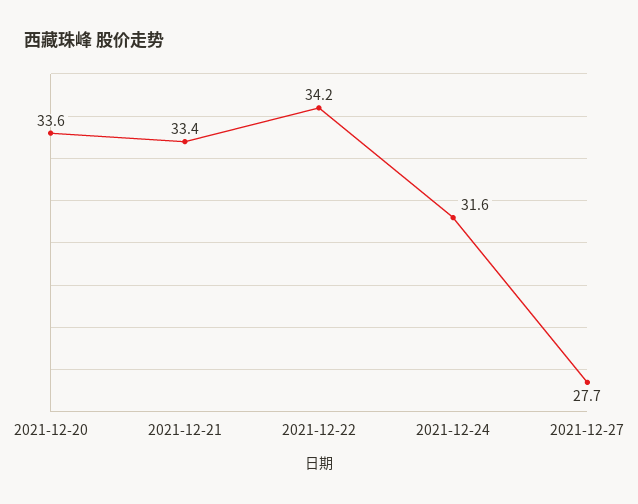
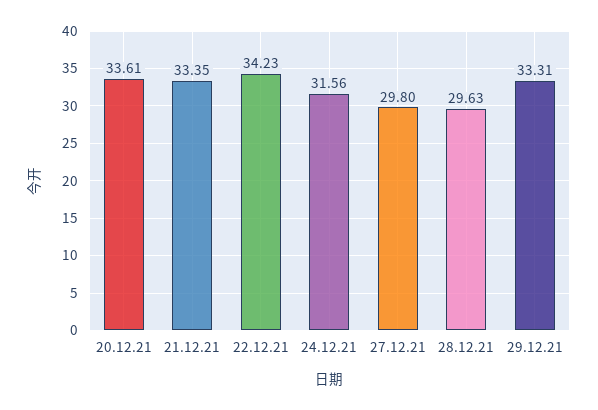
2021-12-27: 27.7 -> 29.8
28.12.21: none -> 29.63
29.12.21: none -> 33.31

